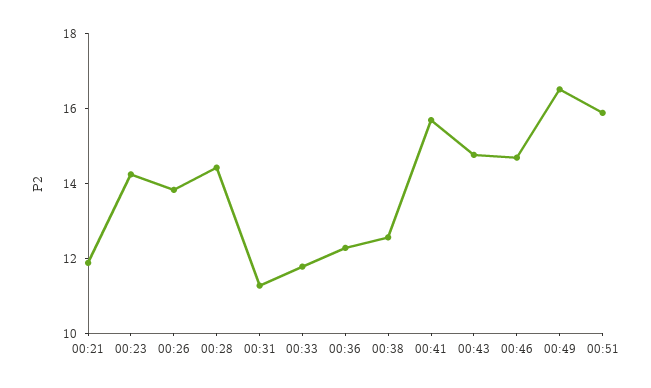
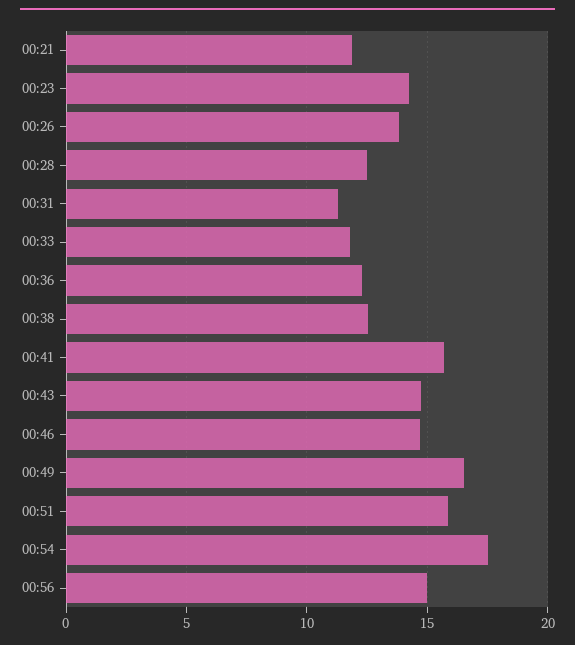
00:28: 14.5 -> 12.5
00:54: none -> 17.5
00:56: none -> 15

